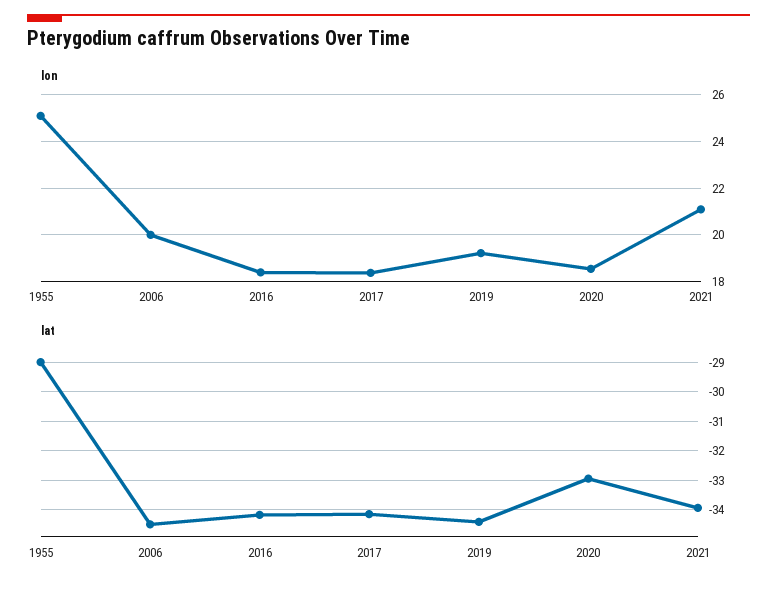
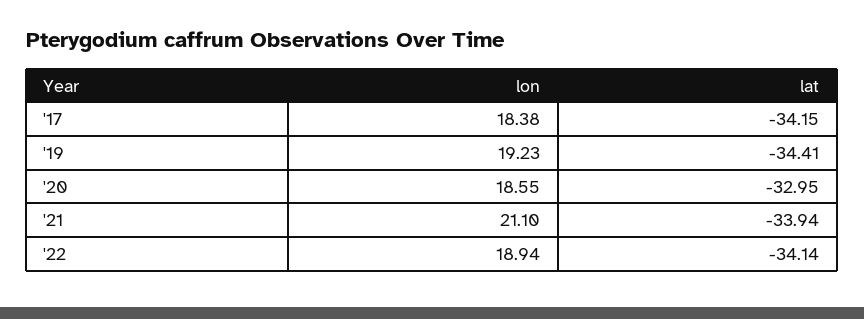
lon, 1955: 25 -> none
lon, 2006: 20 -> none
lon, 2016: 18.5 -> none
lat, 1955: -29 -> none
lat, 2006: -34.5 -> none
lat, 2016: -34.25 -> none
lon, '22: none -> 18.94
lat, '22: none -> -34.14

